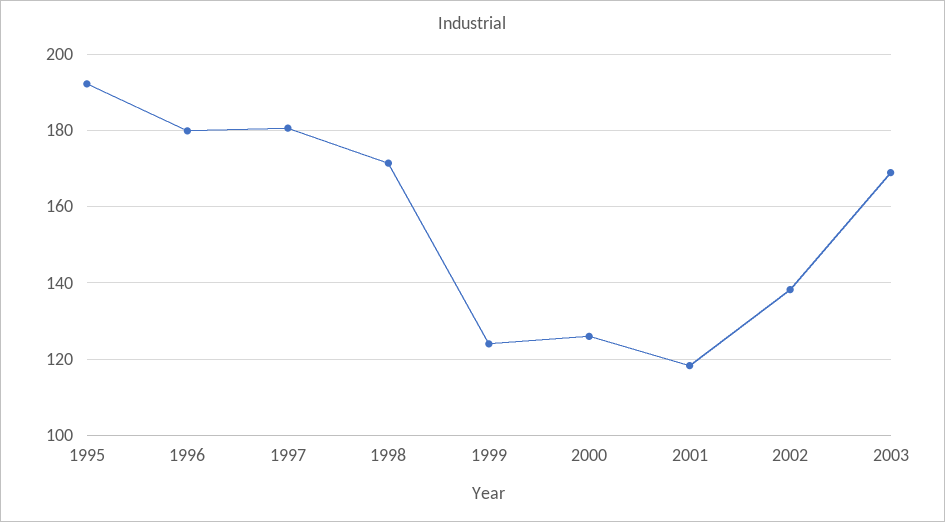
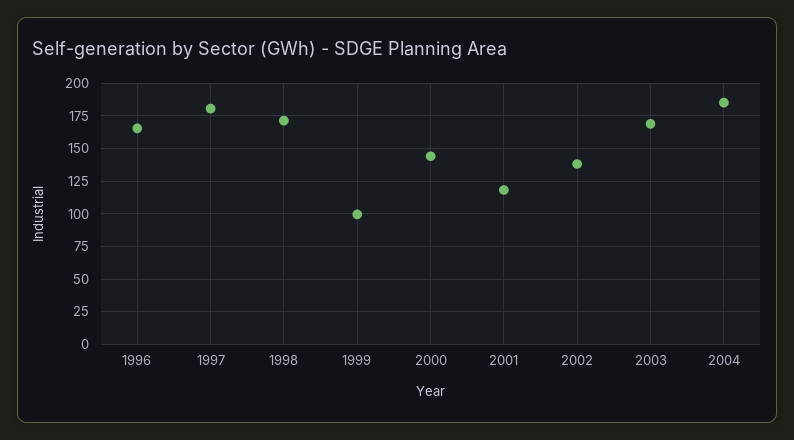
1995: 192 -> none
1996: 180 -> 165
1999: 124 -> 100
2000: 126 -> 145
2004: none -> 185

